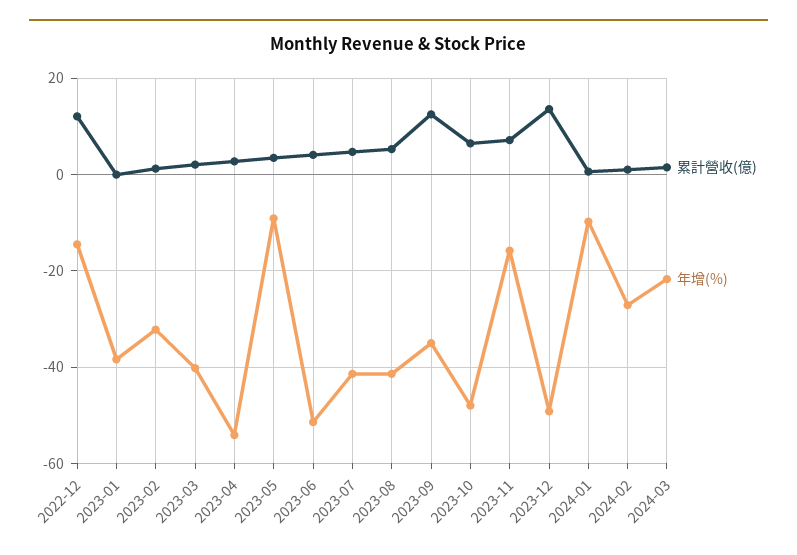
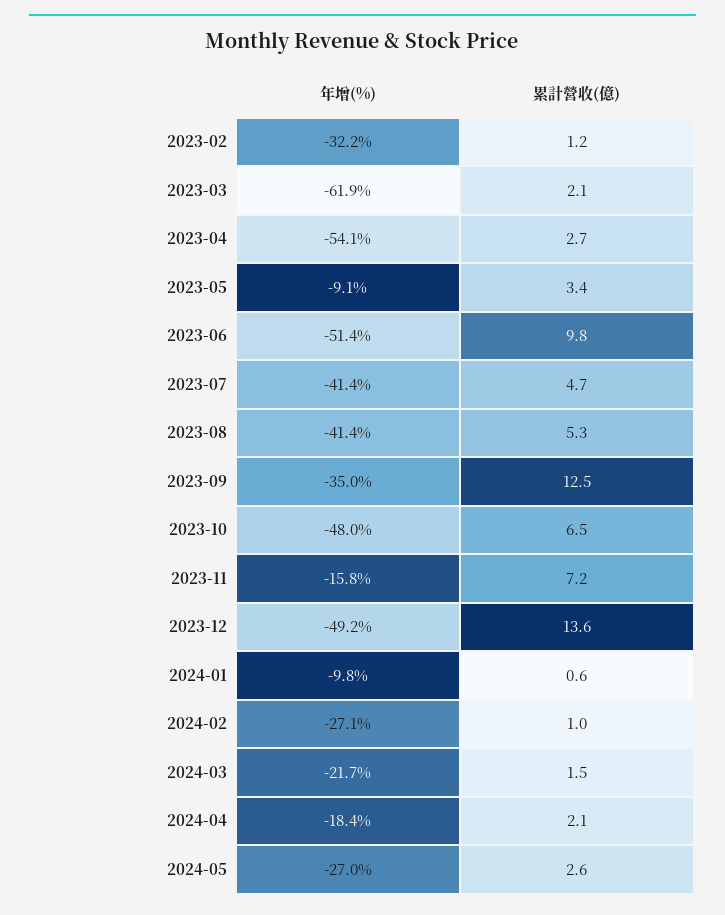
累計營收(億), 2022-12: 12 -> none
年增(%), 2022-12: -14 -> none
累計營收(億), 2023-01: 0 -> none
年增(%), 2023-01: -38 -> none
年增(%), 2023-03: -40 -> -61.9
累計營收(億), 2023-06: 4 -> 9.8
年增(%), 2024-04: none -> -18.4
累計營收(億), 2024-04: none -> 2.1
年增(%), 2024-05: none -> -27
累計營收(億), 2024-05: none -> 2.6

